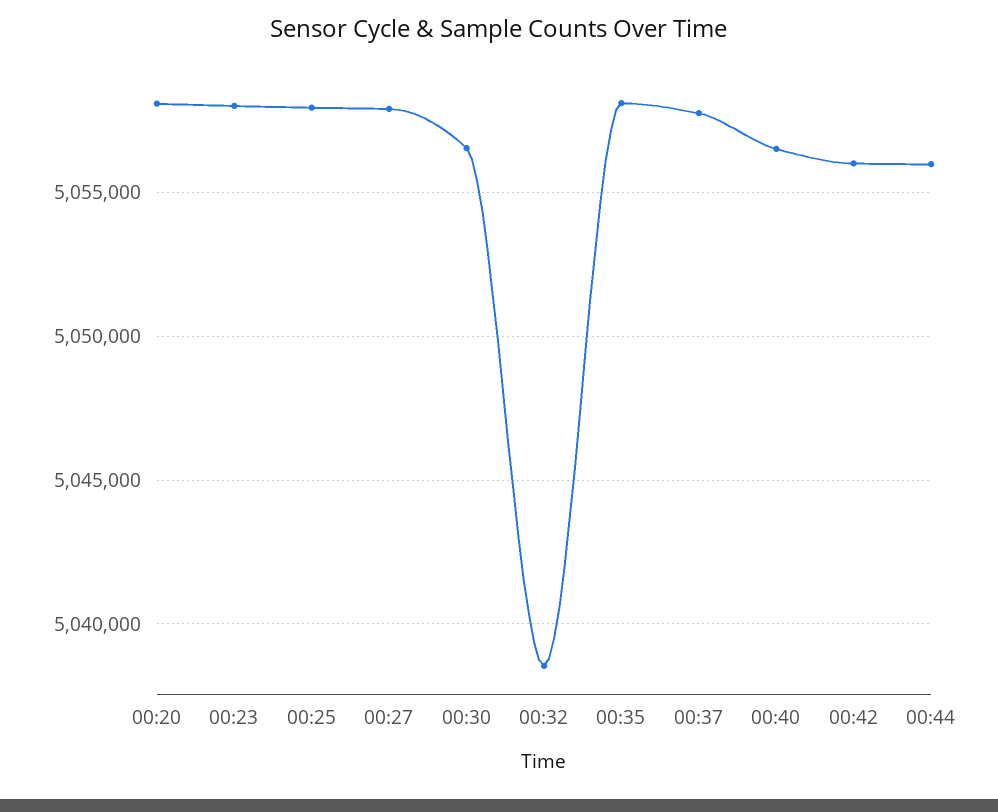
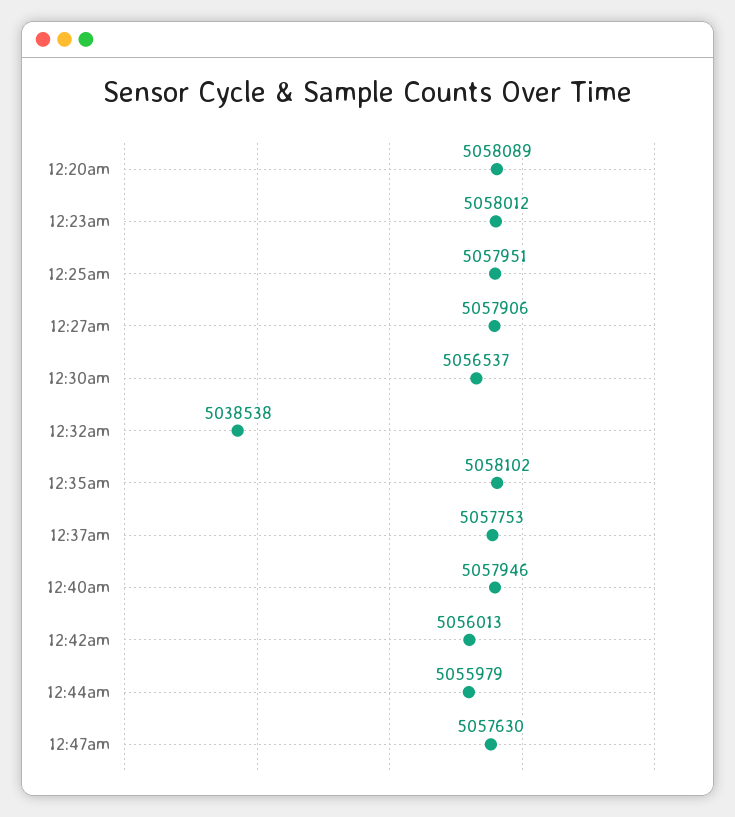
00:40: 5056500 -> 5057946
12:47am: none -> 5057630

